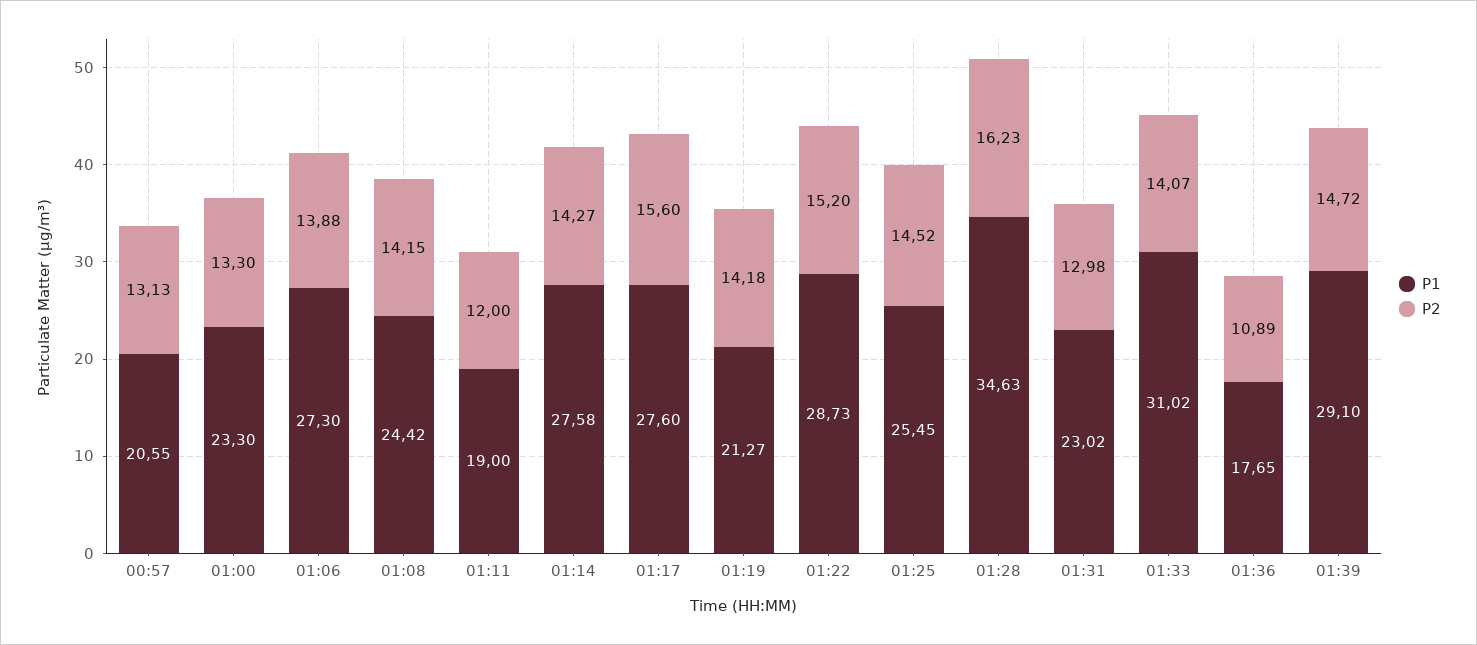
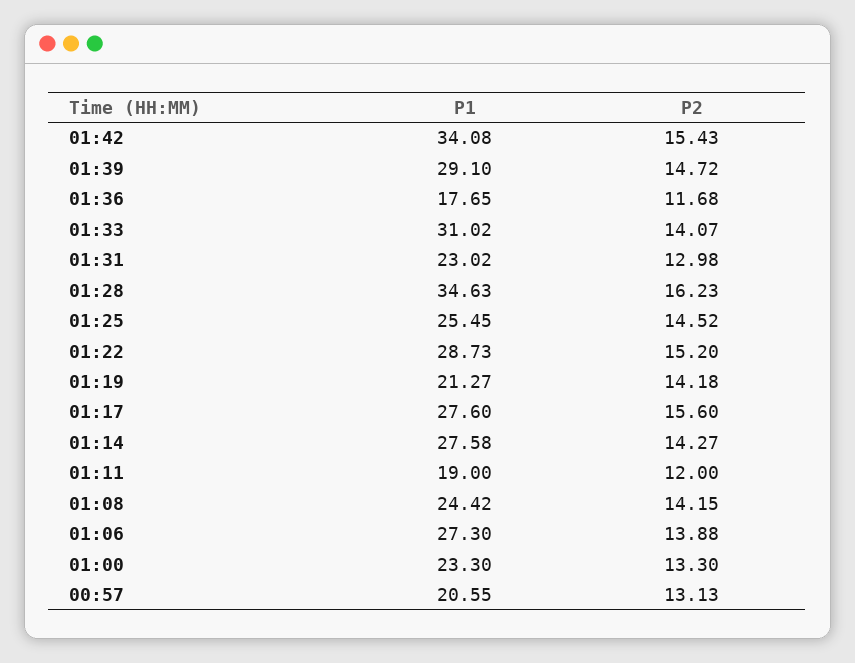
P2, 01:36: 10.89 -> 11.68
P1, 01:42: none -> 34.08
P2, 01:42: none -> 15.43

